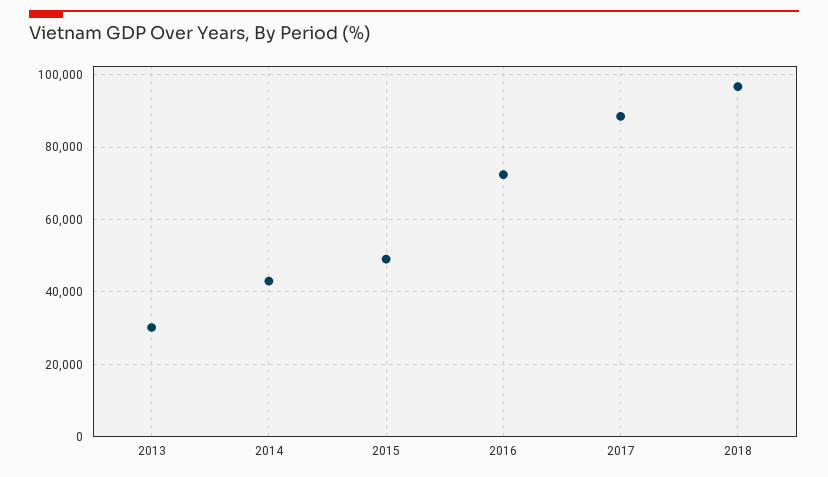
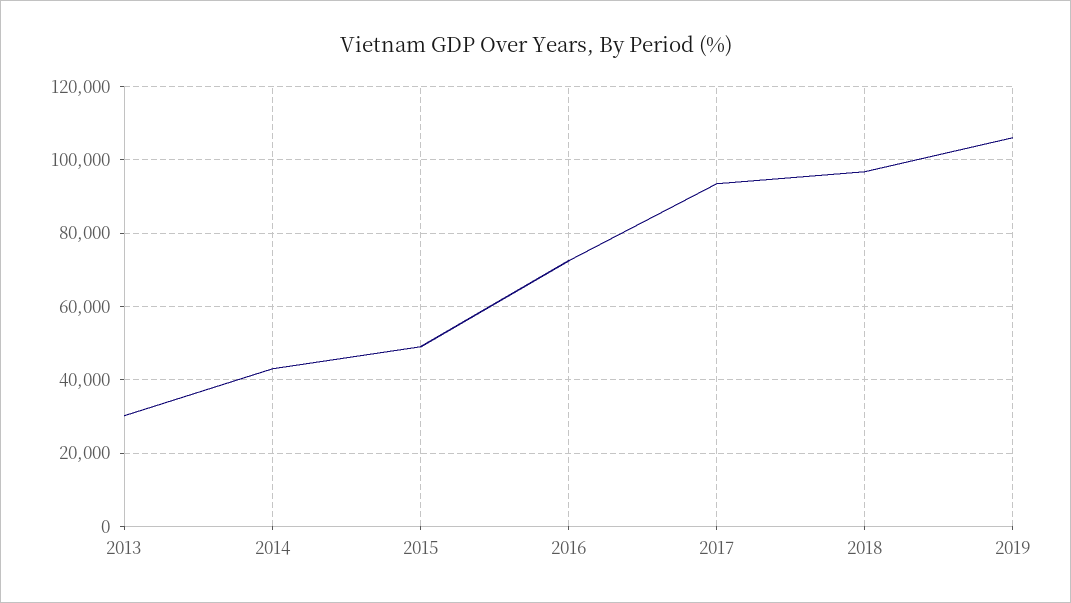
2017: 88000 -> 94000
2019: none -> 106000

